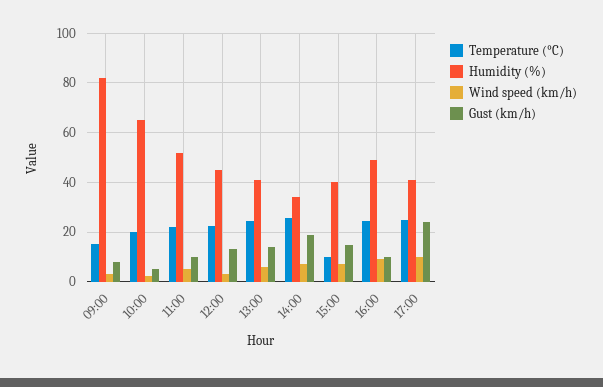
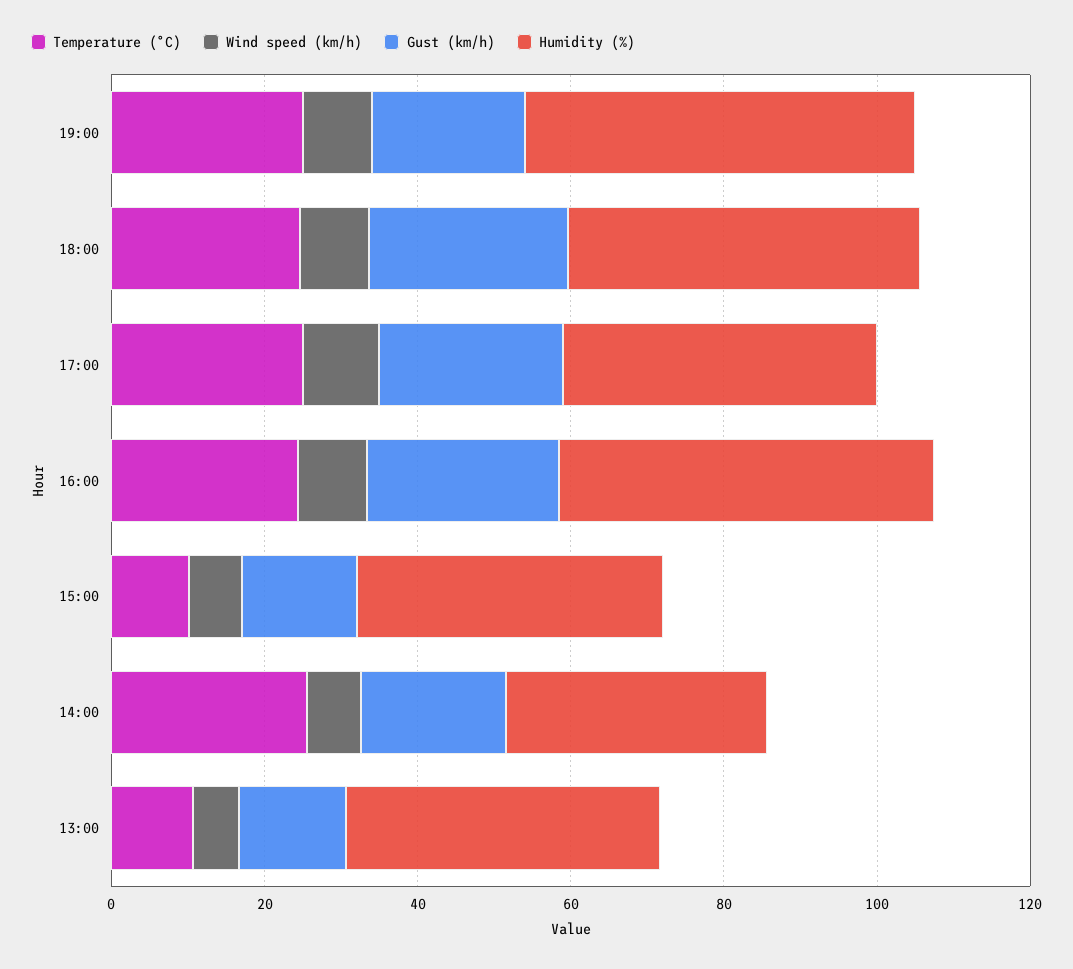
Temperature (°C), 09:00: 15 -> none
Humidity (%), 09:00: 82.5 -> none
Wind speed (km/h), 09:00: 2.5 -> none
Gust (km/h), 09:00: 7.5 -> none
Temperature (°C), 10:00: 20 -> none
Humidity (%), 10:00: 65 -> none
Wind speed (km/h), 10:00: 2.5 -> none
Gust (km/h), 10:00: 5 -> none
Temperature (°C), 11:00: 22.5 -> none
Humidity (%), 11:00: 52.5 -> none
Wind speed (km/h), 11:00: 5 -> none
Gust (km/h), 11:00: 10 -> none
Temperature (°C), 12:00: 22.5 -> none
Humidity (%), 12:00: 45 -> none
Wind speed (km/h), 12:00: 2.5 -> none
Gust (km/h), 12:00: 12.5 -> none
Temperature (°C), 13:00: 25 -> 10
Gust (km/h), 16:00: 10 -> 25
Temperature (°C), 19:00: none -> 25
Wind speed (km/h), 19:00: none -> 10
Gust (km/h), 19:00: none -> 20
Humidity (%), 19:00: none -> 50
Temperature (°C), 18:00: none -> 25
Wind speed (km/h), 18:00: none -> 10
Gust (km/h), 18:00: none -> 25
Humidity (%), 18:00: none -> 45

